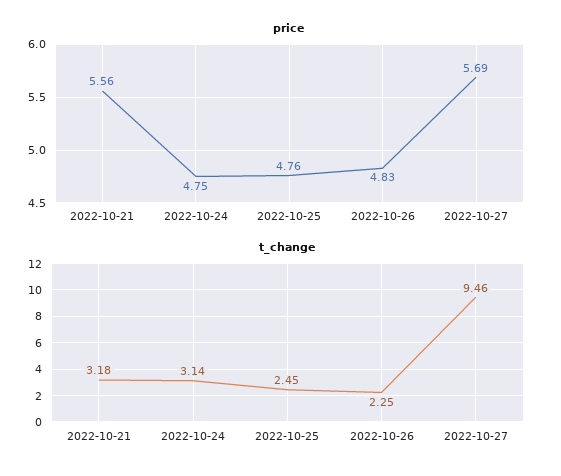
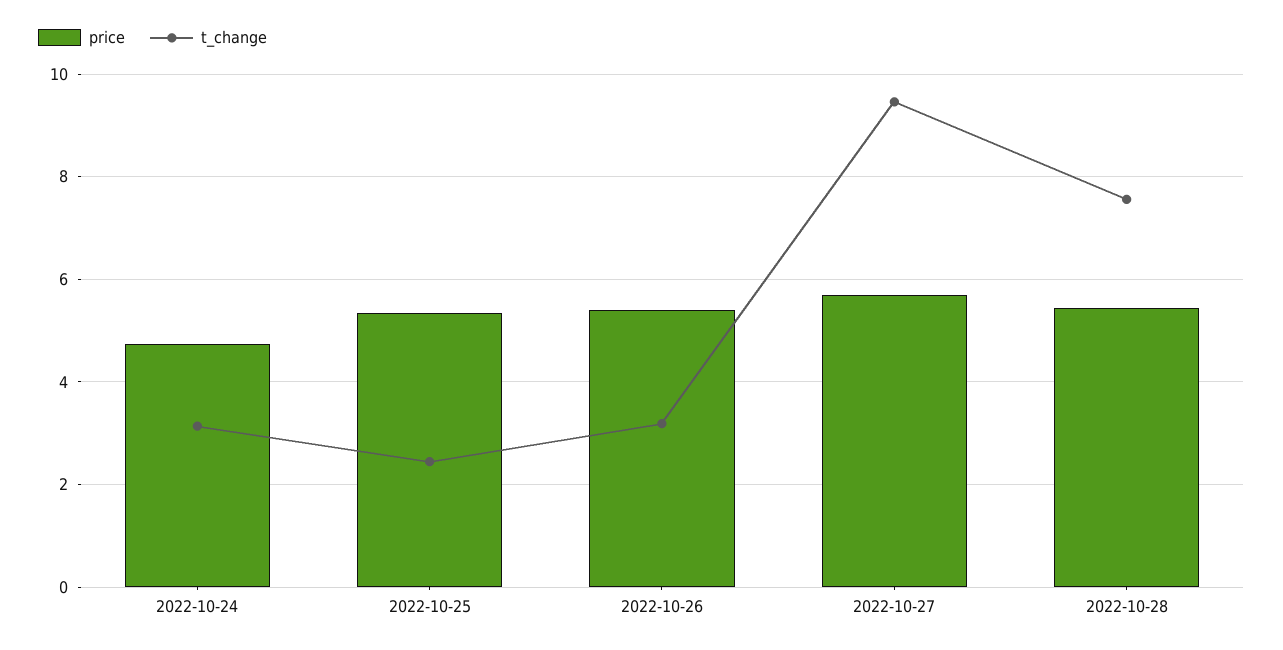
price, 2022-10-21: 5.56 -> none
price, 2022-10-25: 4.76 -> 5.4
price, 2022-10-26: 4.83 -> 5.4
t_change, 2022-10-21: 3.18 -> none
t_change, 2022-10-26: 2.25 -> 3.2
price, 2022-10-28: none -> 5.4
t_change, 2022-10-28: none -> 7.6

